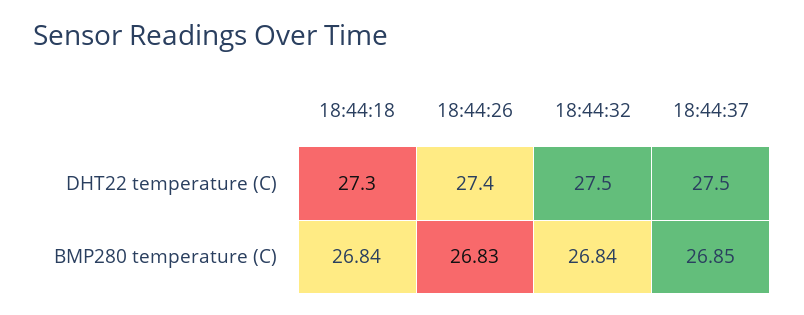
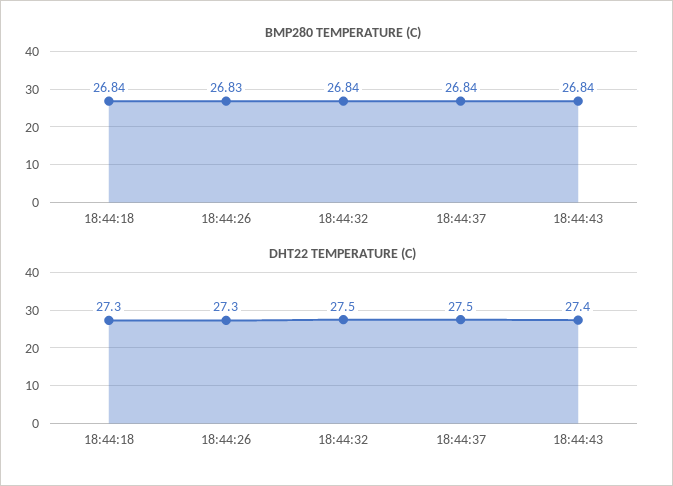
DHT22 temperature (C), 18:44:26: 27.4 -> 27.3
BMP280 temperature (C), 18:44:37: 26.85 -> 26.84
BMP280 temperature (C), 18:44:43: none -> 26.84
DHT22 temperature (C), 18:44:43: none -> 27.4

